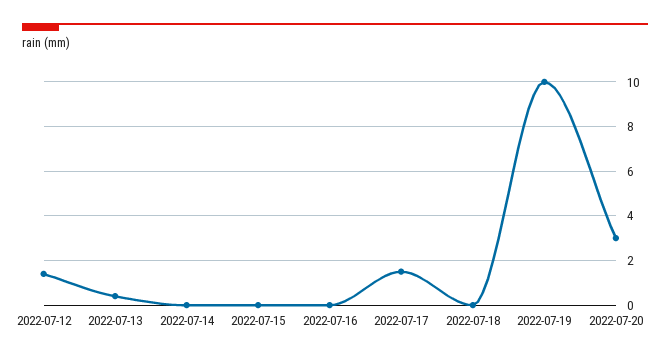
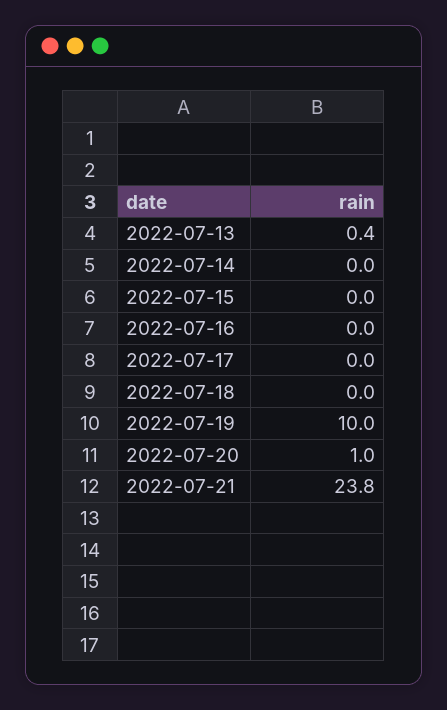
2022-07-12: 1.5 -> none
2022-07-17: 1.5 -> 0
2022-07-20: 3 -> 1
2022-07-21: none -> 23.8

